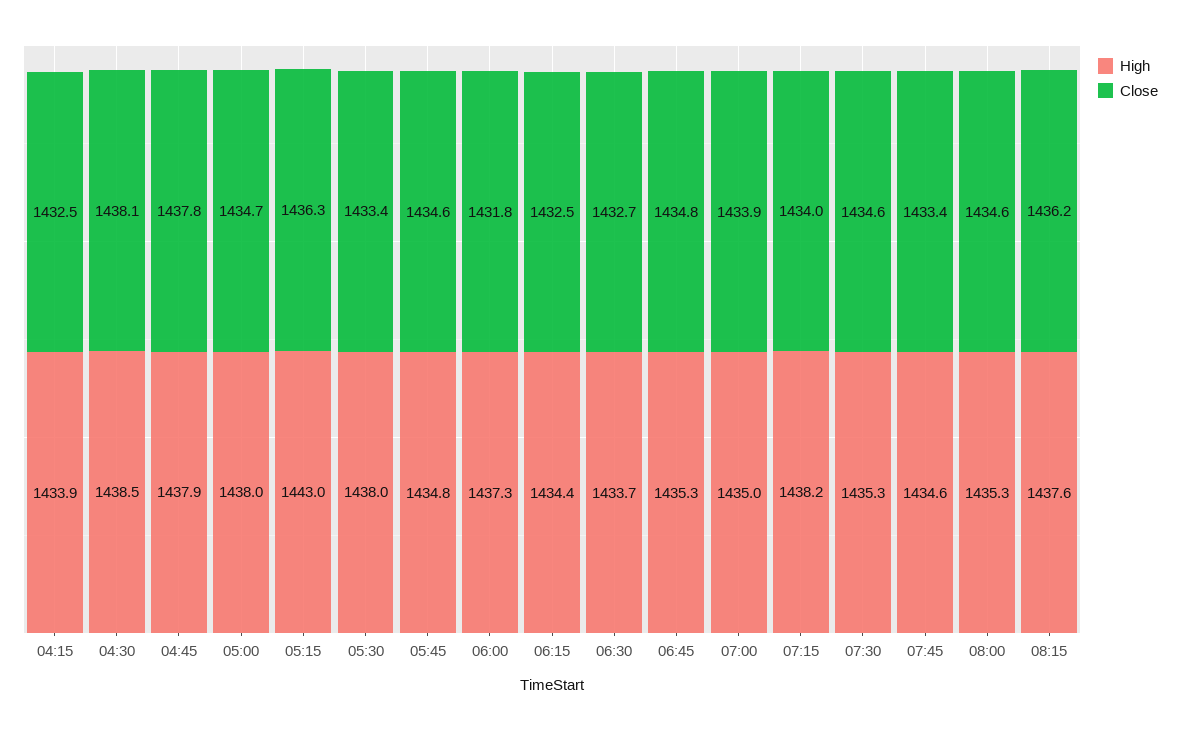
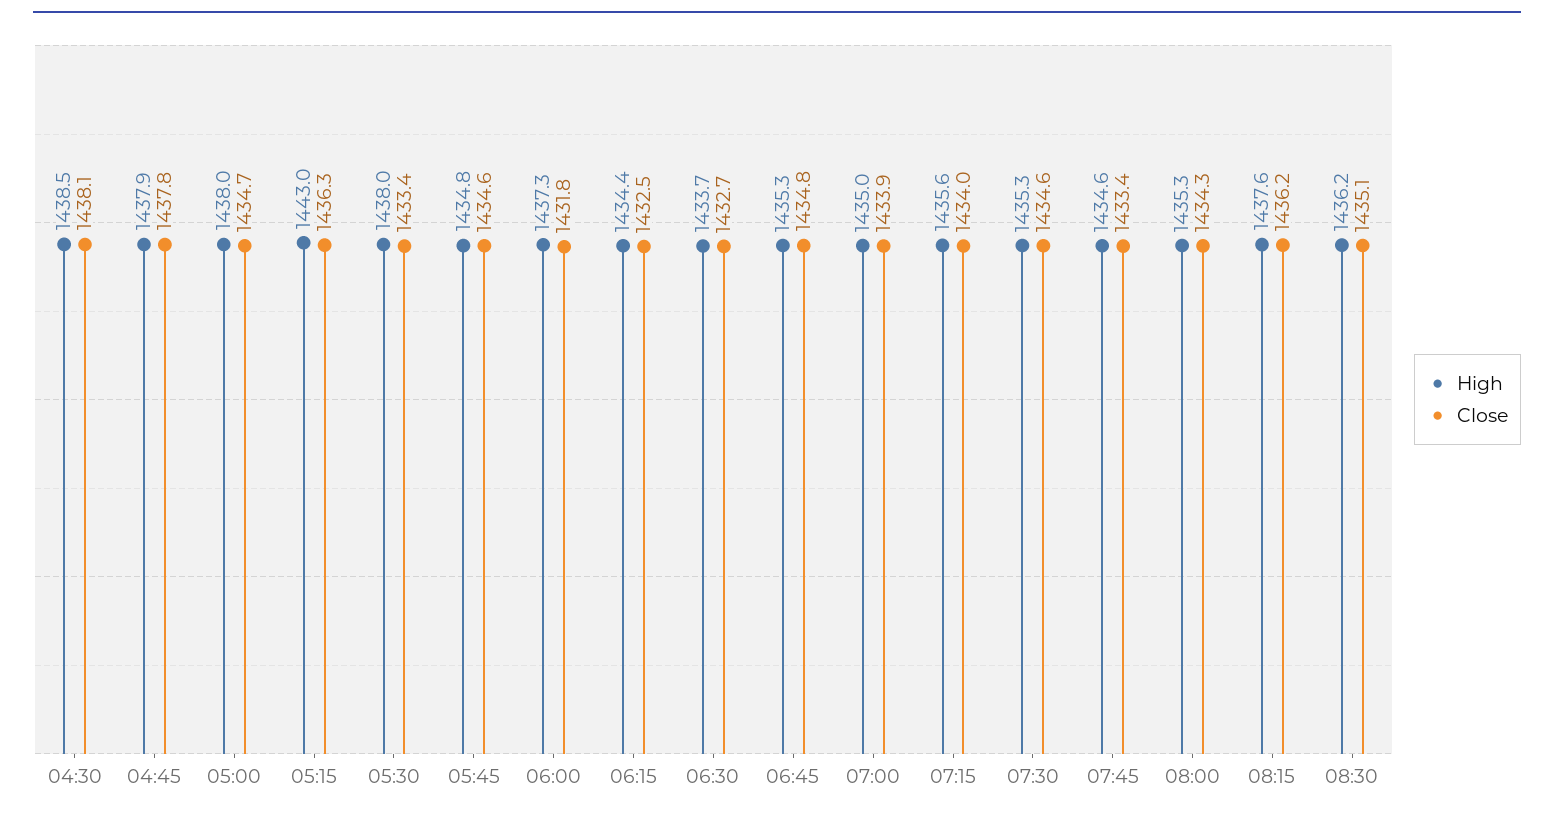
High, 04:15: 1433.9 -> none
Close, 04:15: 1432.5 -> none
High, 07:15: 1438.2 -> 1435.6
Close, 08:00: 1434.6 -> 1434.3
High, 08:30: none -> 1436.2
Close, 08:30: none -> 1435.1

